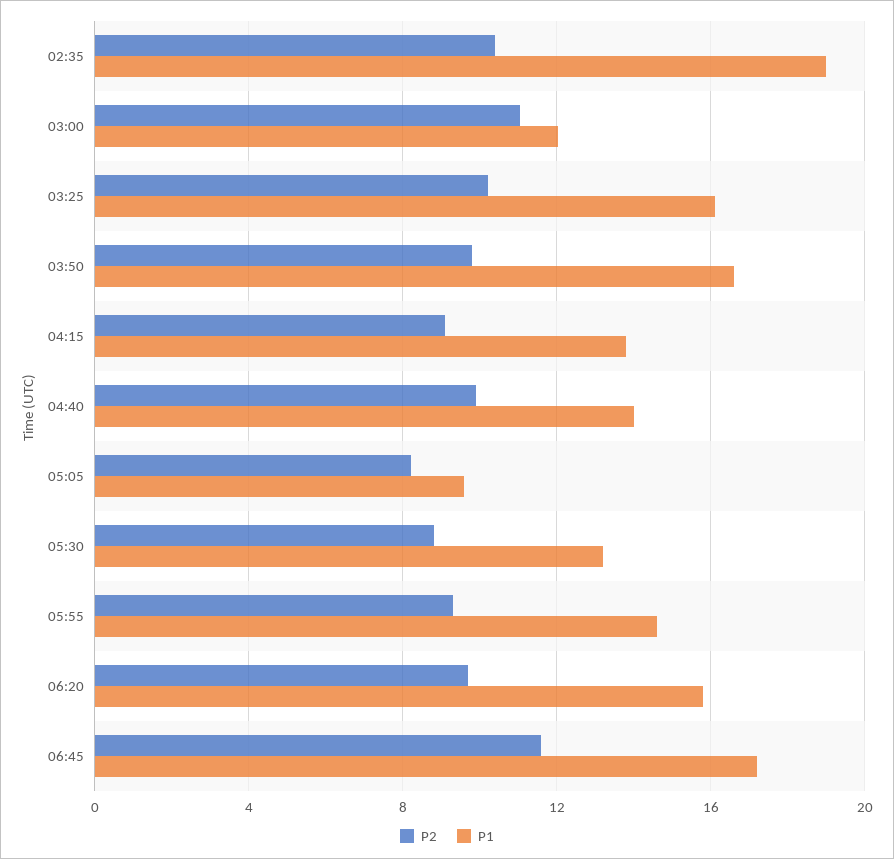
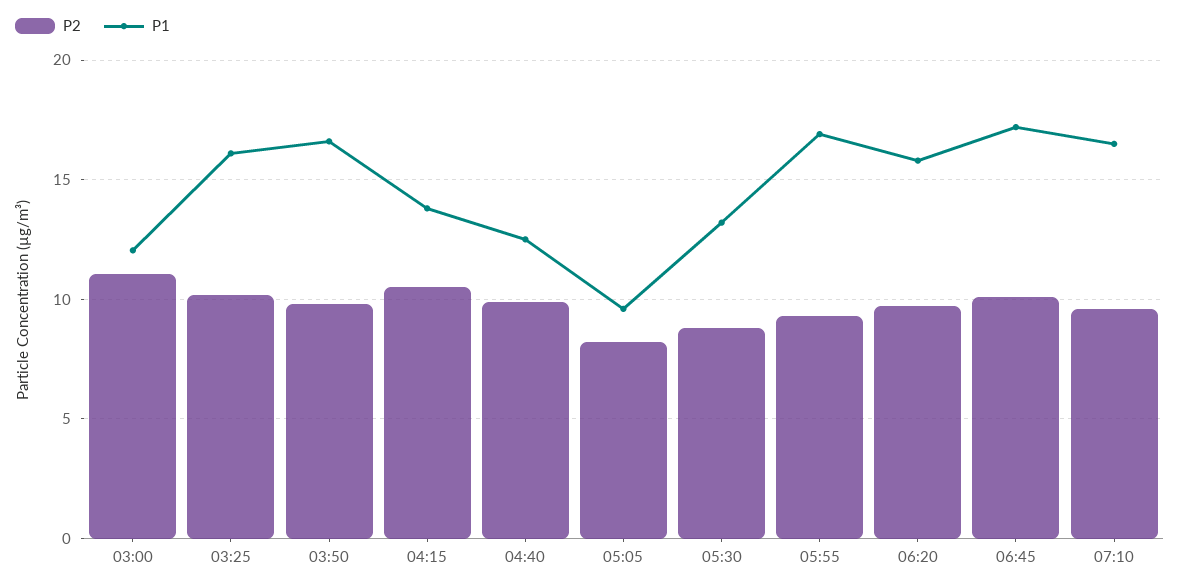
P2, 02:35: 10.5 -> none
P1, 02:35: 19 -> none
P2, 04:15: 9 -> 10.5
P1, 04:40: 14 -> 12.5
P1, 05:55: 14.5 -> 17
P2, 06:45: 11.5 -> 10
P2, 07:10: none -> 9.5
P1, 07:10: none -> 16.5

